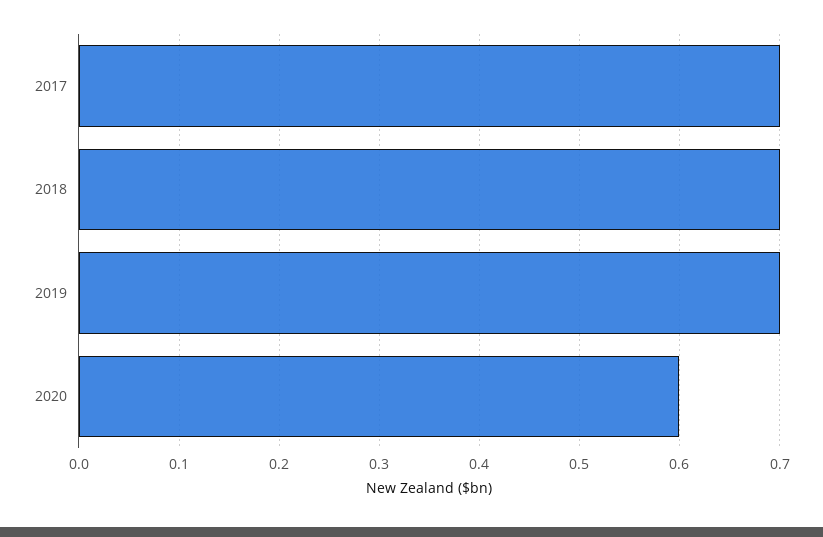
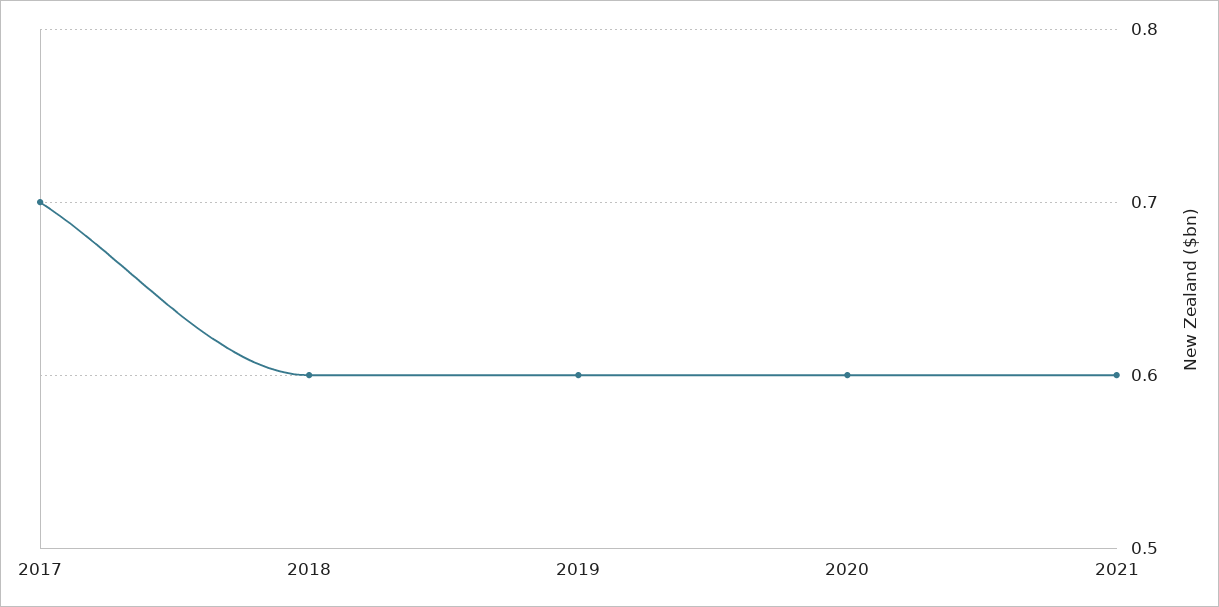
2018: 0.7 -> 0.6
2019: 0.7 -> 0.6
2021: none -> 0.6

